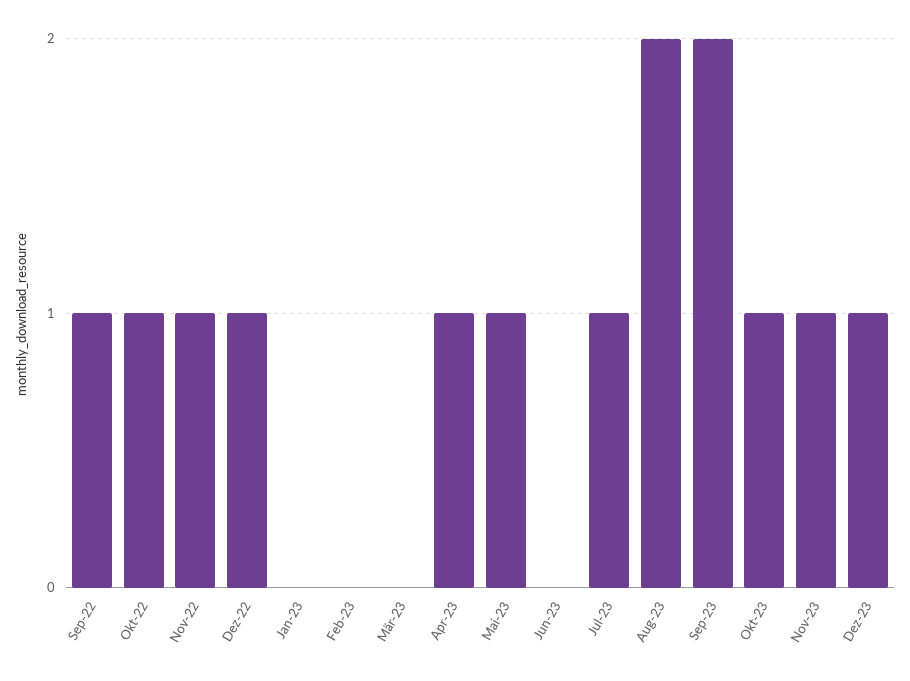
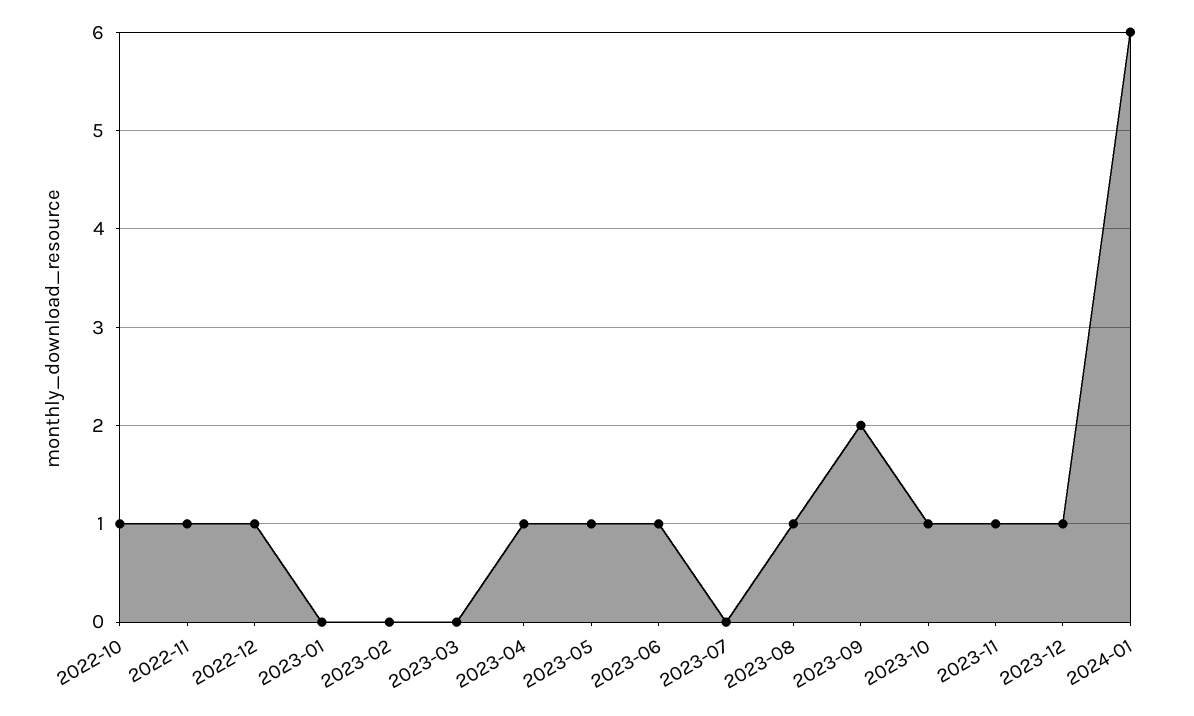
Sep-22: 1 -> none
Jun-23: 0 -> 1
Jul-23: 1 -> 0
Aug-23: 2 -> 1
2024-01: none -> 6

